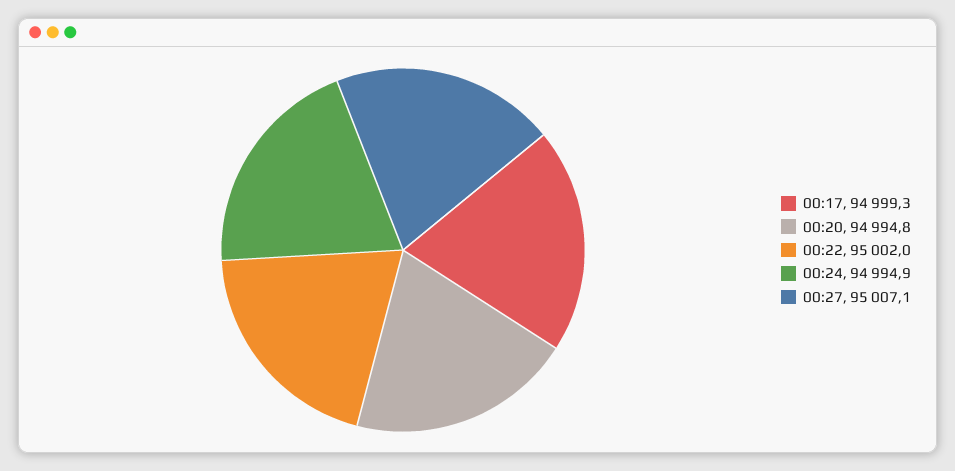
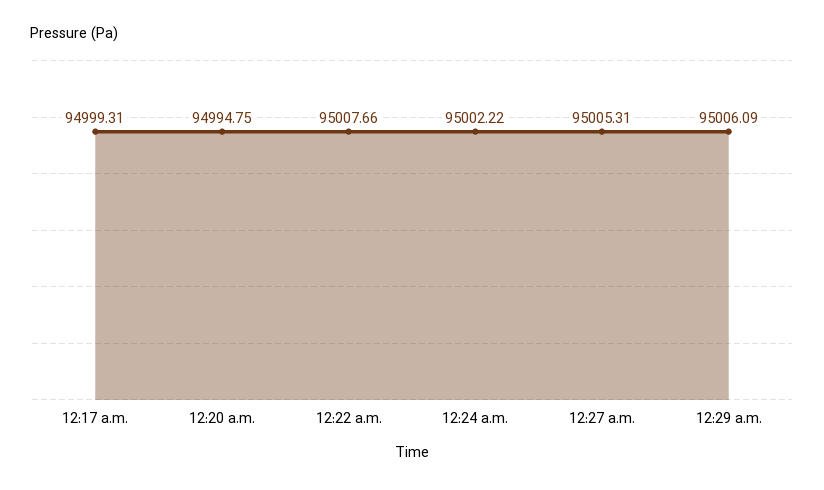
00:22: 95002 -> 95007.66
00:24: 94994.9 -> 95002.22
00:27: 95007.1 -> 95005.31
12:29 a.m.: none -> 95006.09

